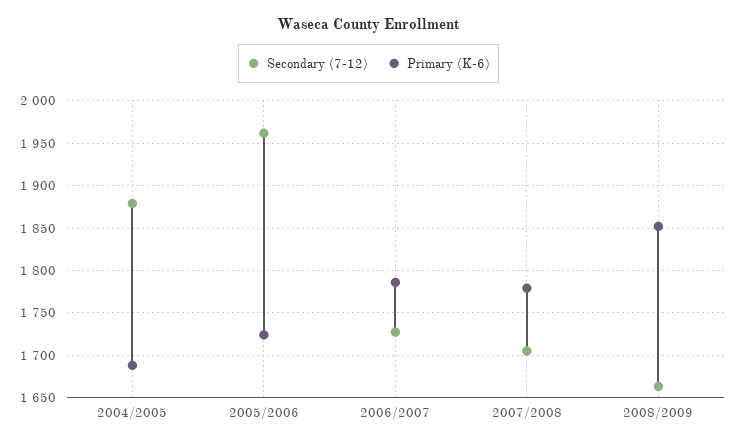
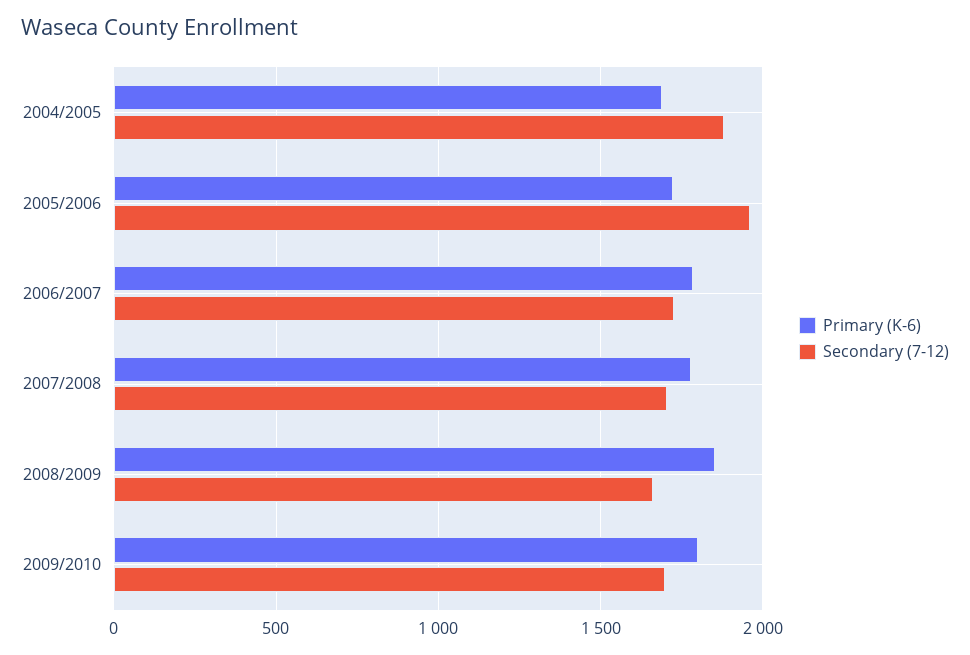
Primary (K-6), 2009/2010: none -> 1800
Secondary (7-12), 2009/2010: none -> 1700

